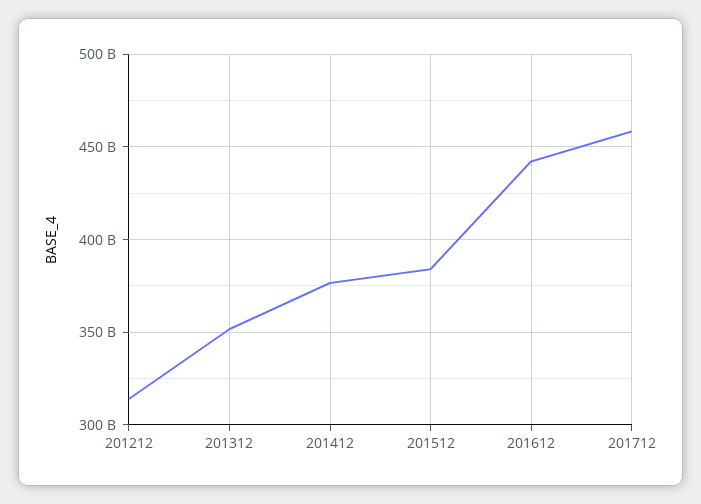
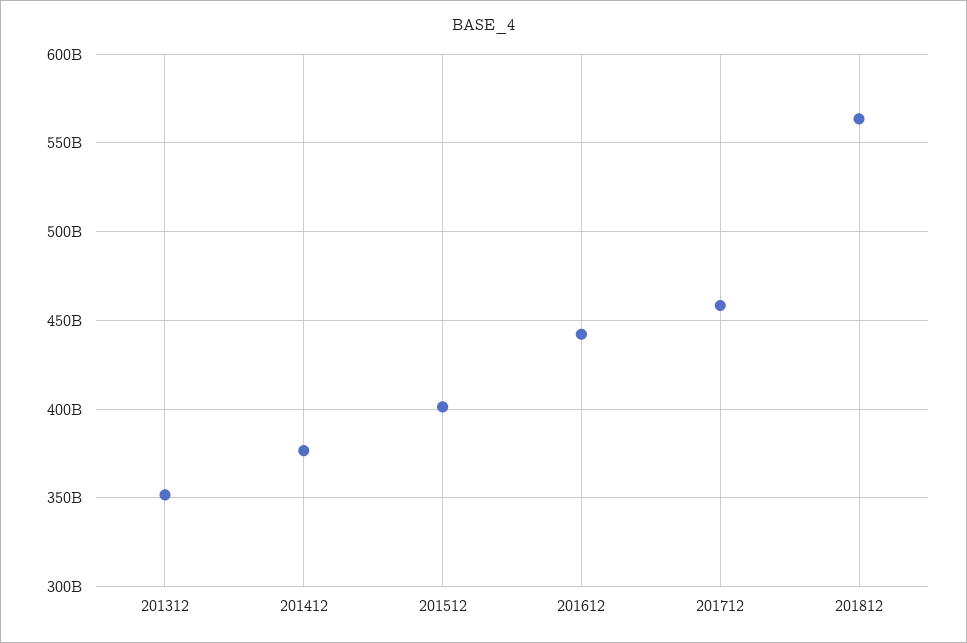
201212: 315000000000 -> none
201512: 385000000000 -> 400000000000
201812: none -> 565000000000

